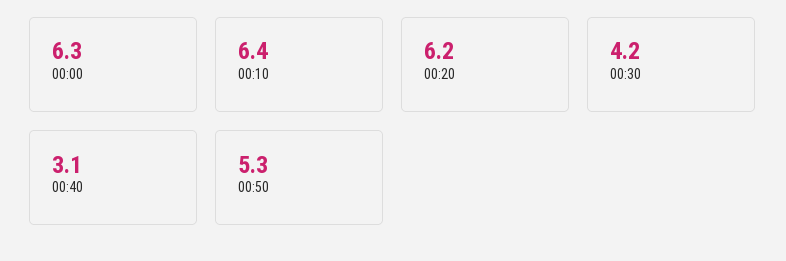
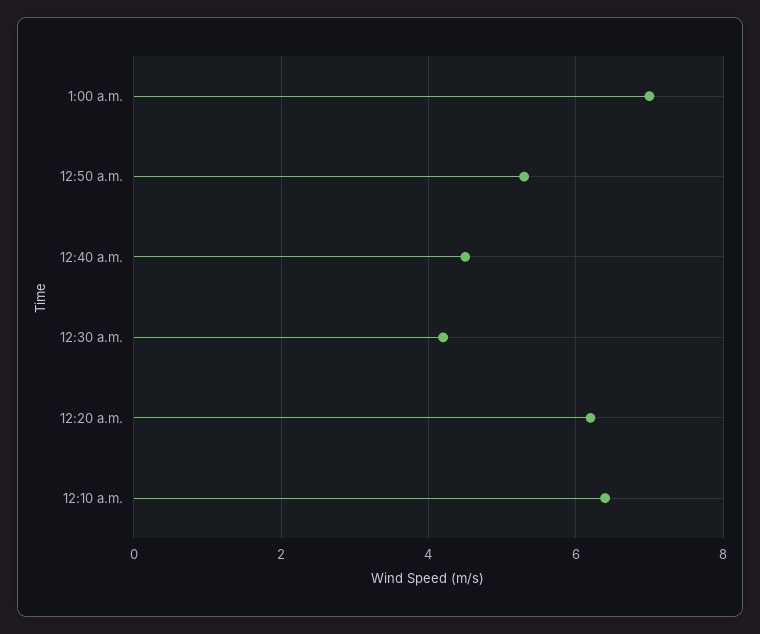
00:00: 6.3 -> none
00:40: 3.1 -> 4.5
1:00 a.m.: none -> 7

